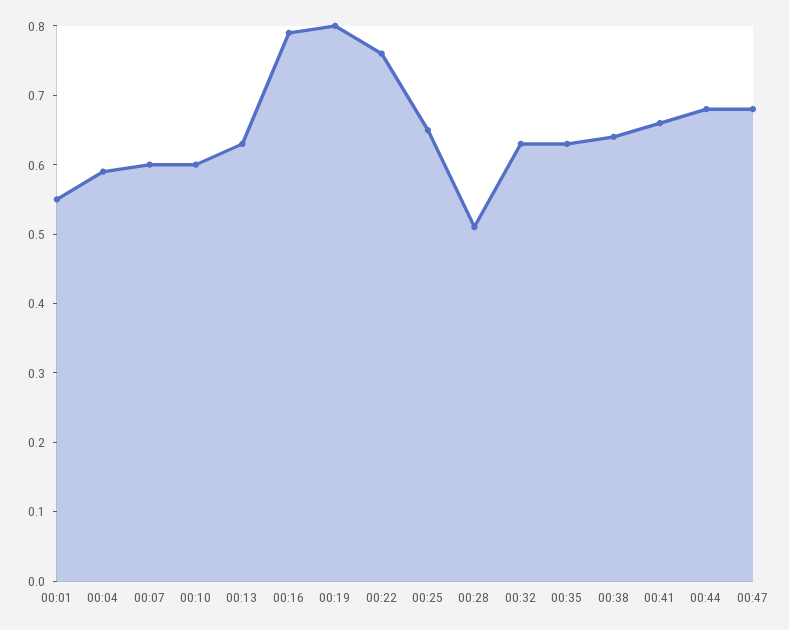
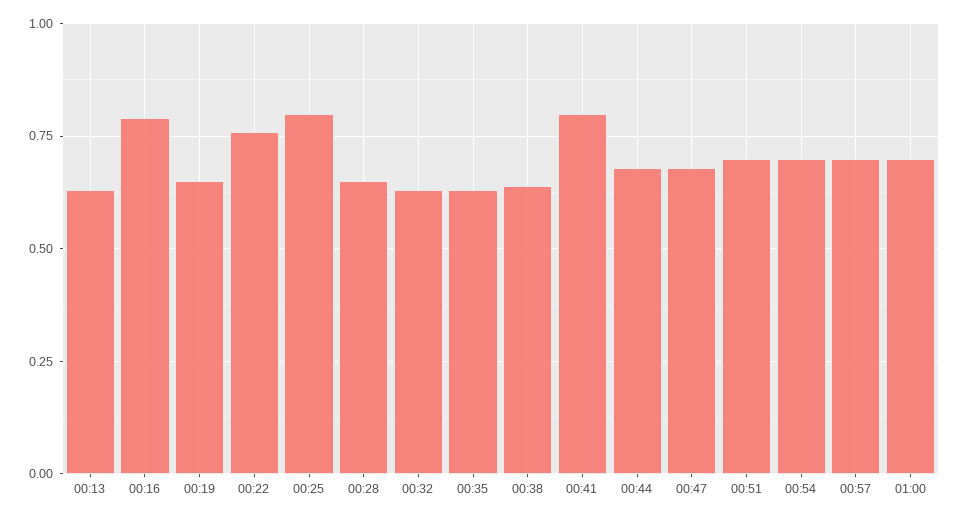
00:01: 0.55 -> none
00:04: 0.6 -> none
00:07: 0.6 -> none
00:10: 0.6 -> none
00:19: 0.8 -> 0.65
00:25: 0.65 -> 0.8
00:28: 0.5 -> 0.65
00:41: 0.65 -> 0.8
00:51: none -> 0.7
00:54: none -> 0.7
00:57: none -> 0.7
01:00: none -> 0.7

